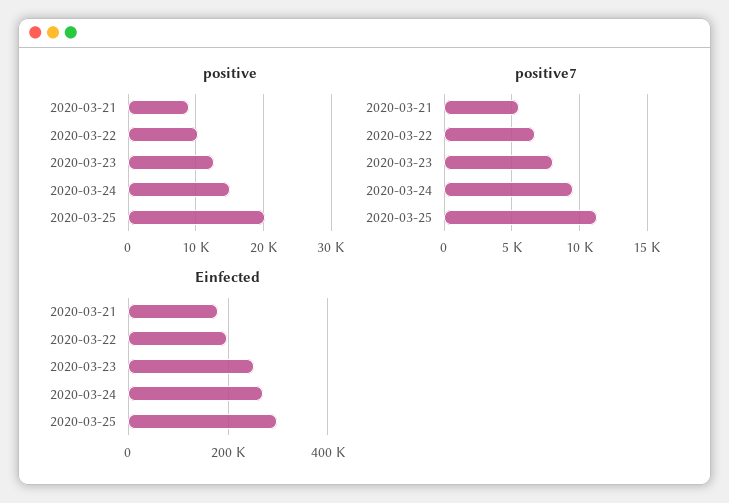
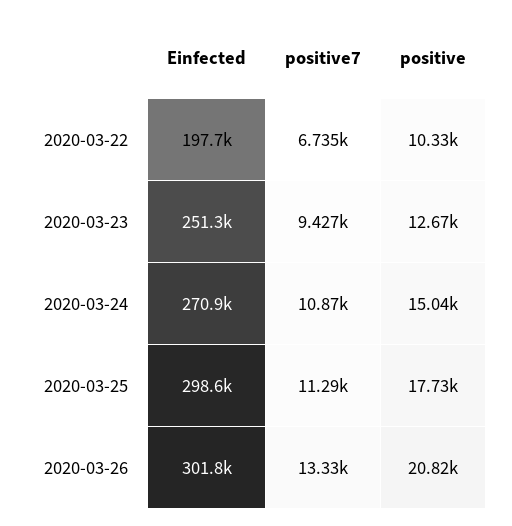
positive, 2020-03-21: 9000 -> none
positive, 2020-03-25: 20000 -> 17730
positive7, 2020-03-21: 5500 -> none
positive7, 2020-03-23: 8000 -> 9427
positive7, 2020-03-24: 9500 -> 10870
Einfected, 2020-03-21: 180000 -> none
Einfected, 2020-03-26: none -> 301800
positive7, 2020-03-26: none -> 13330
positive, 2020-03-26: none -> 20820

